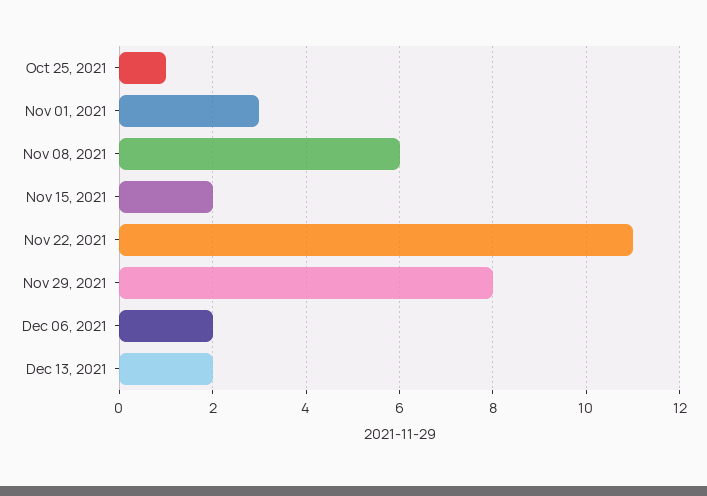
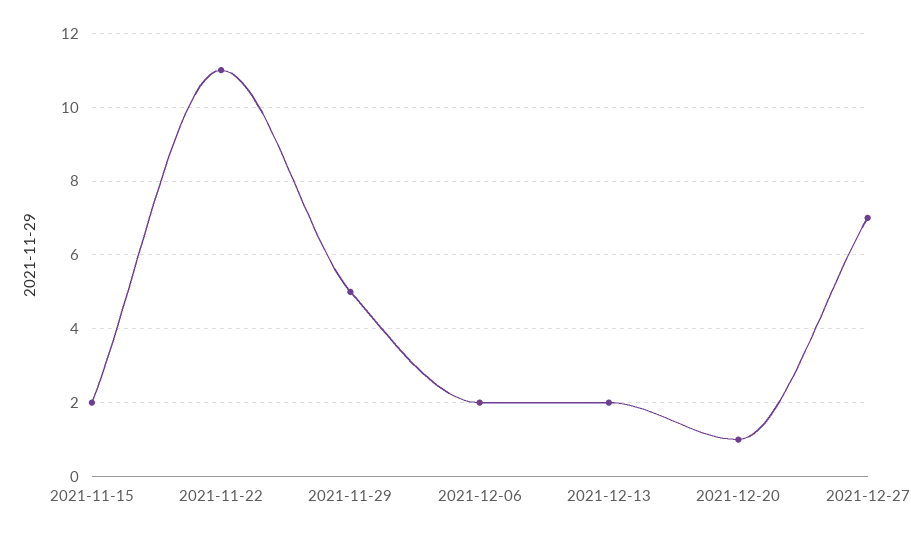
Oct 25, 2021: 1 -> none
Nov 01, 2021: 3 -> none
Nov 08, 2021: 6 -> none
Nov 29, 2021: 8 -> 5
2021-12-20: none -> 1
2021-12-27: none -> 7

